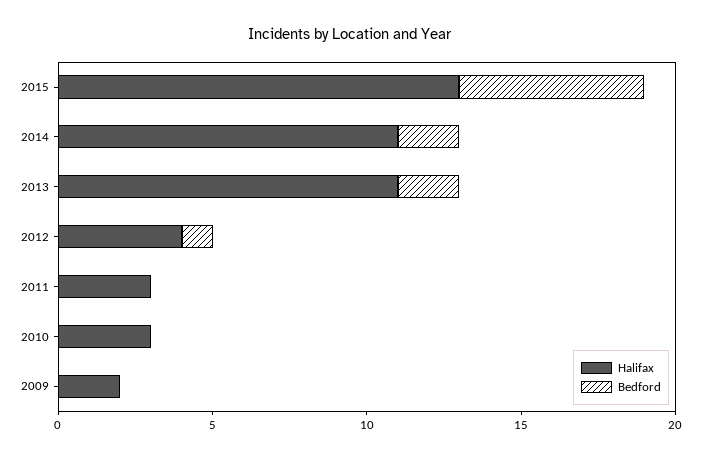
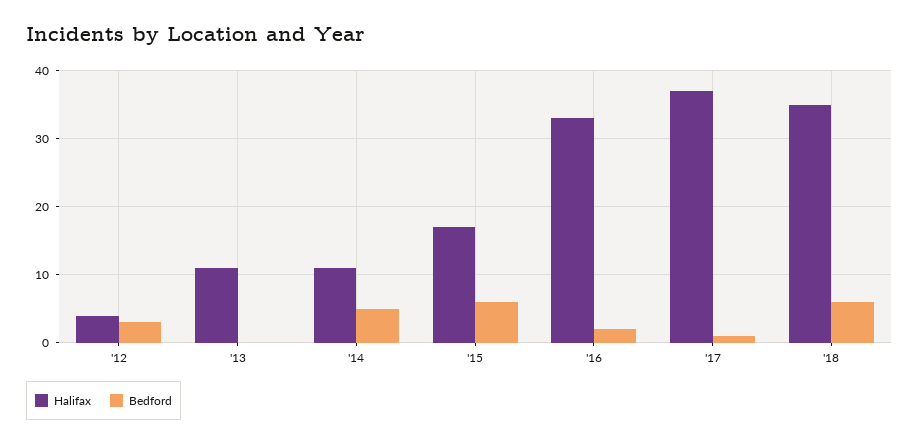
Halifax, 2015: 13 -> 17
Bedford, 2014: 2 -> 5
Bedford, 2013: 2 -> 0
Bedford, 2012: 1 -> 3
Halifax, 2011: 3 -> none
Bedford, 2011: 0 -> none
Halifax, 2010: 3 -> none
Bedford, 2010: 0 -> none
Halifax, 2009: 2 -> none
Bedford, 2009: 0 -> none
Halifax, '16: none -> 33
Bedford, '16: none -> 2
Halifax, '17: none -> 37
Bedford, '17: none -> 1
Halifax, '18: none -> 35
Bedford, '18: none -> 6

